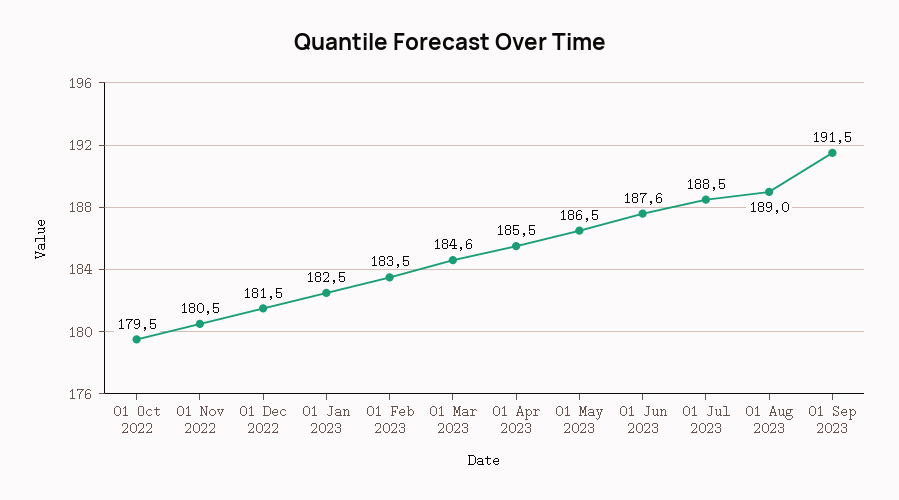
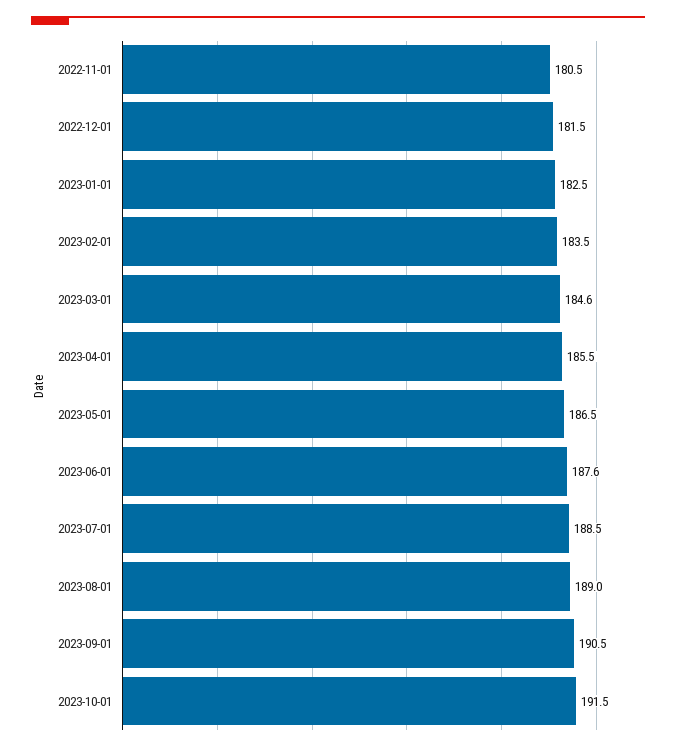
01 Oct 2022: 179.5 -> none
01 Sep 2023: 191.5 -> 190.5
2023-10-01: none -> 191.5

